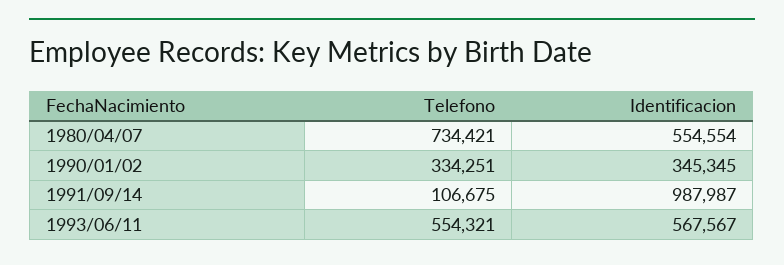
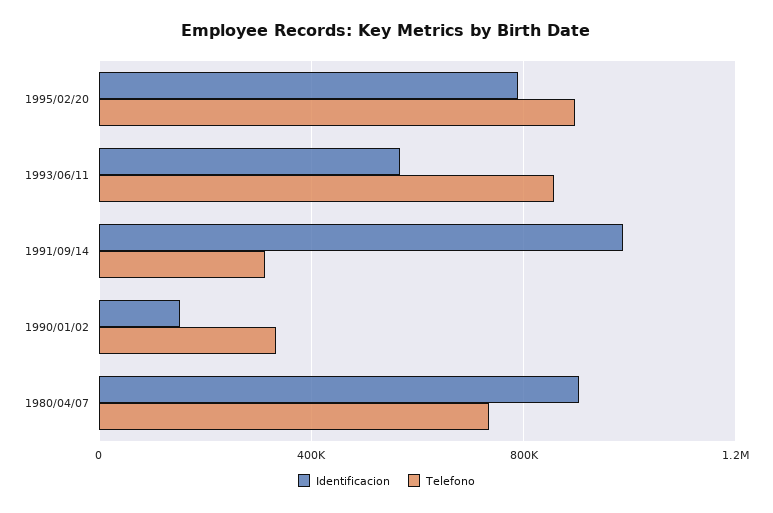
Identificacion, 1980/04/07: 554554 -> 900000
Identificacion, 1990/01/02: 345345 -> 150000
Telefono, 1991/09/14: 106675 -> 300000
Telefono, 1993/06/11: 554321 -> 850000
Identificacion, 1995/02/20: none -> 800000
Telefono, 1995/02/20: none -> 900000

